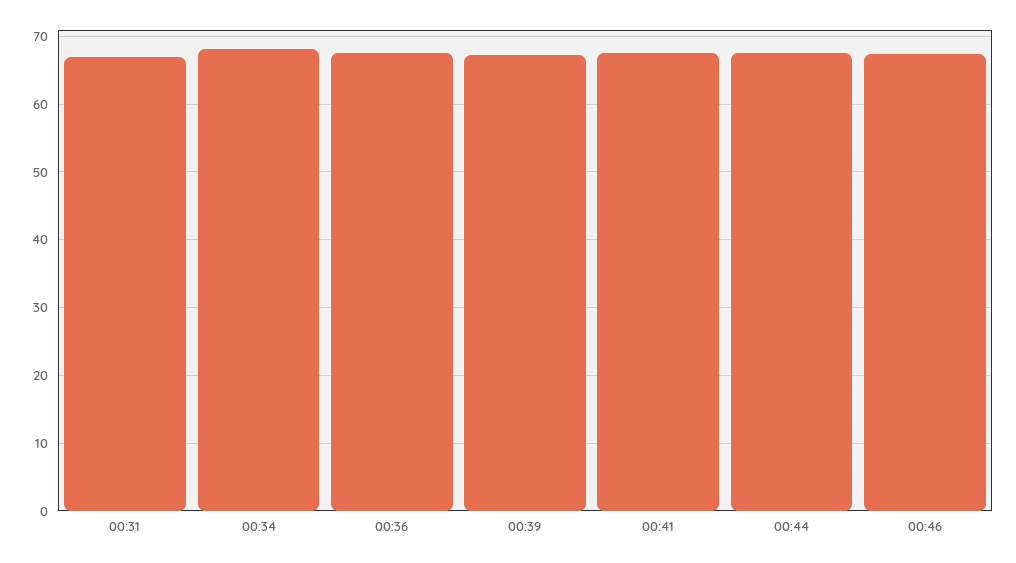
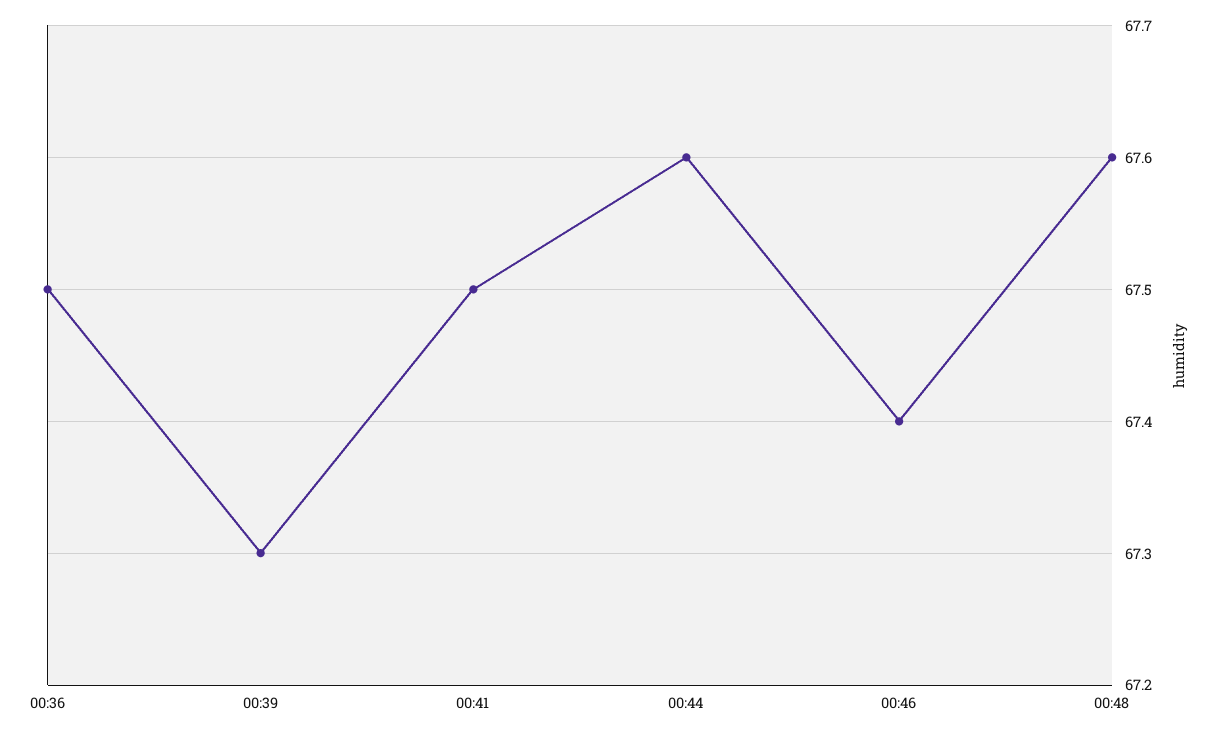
00:31: 67 -> none
00:34: 68 -> none
00:48: none -> 67.6

